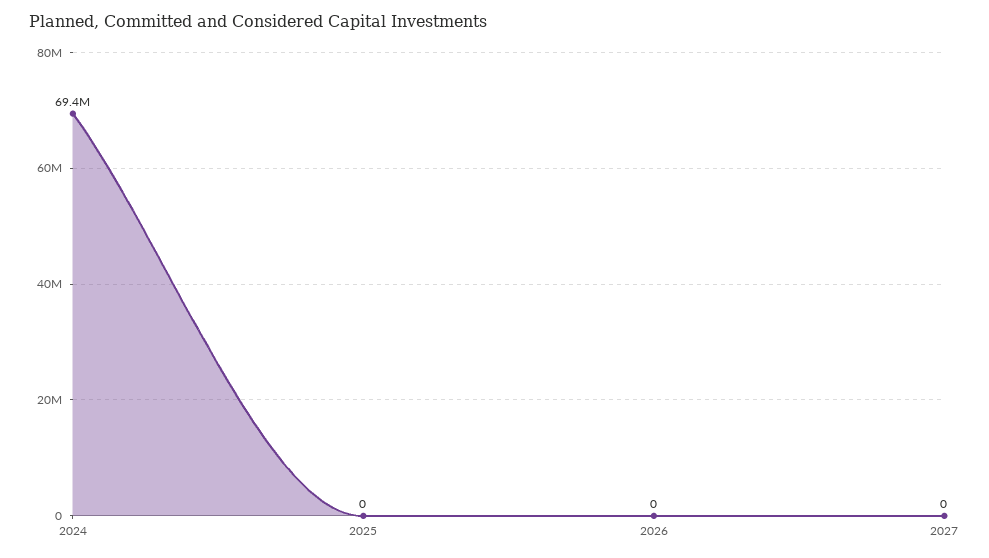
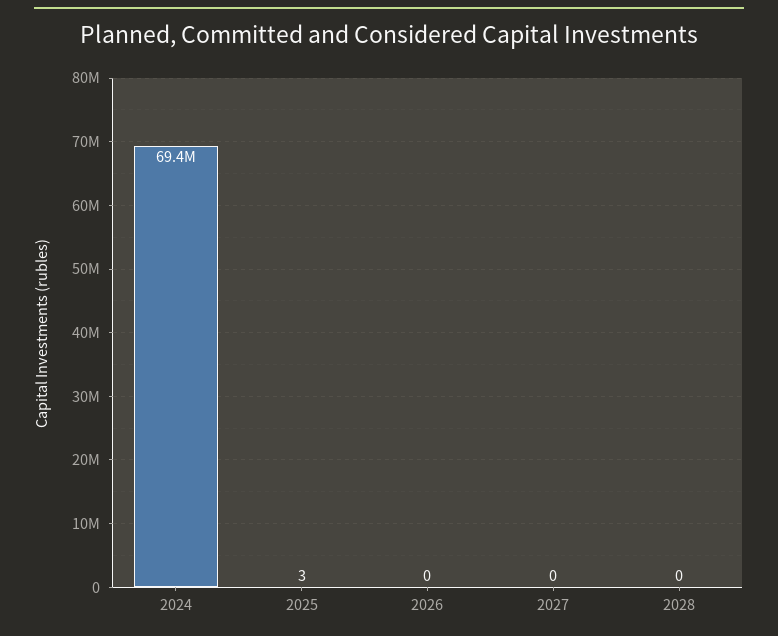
2025: 0 -> 3
2028: none -> 0

